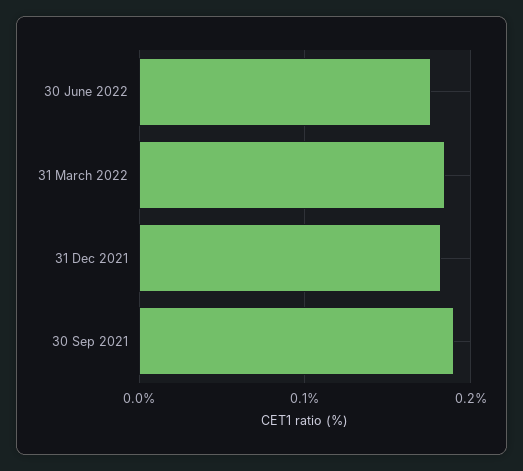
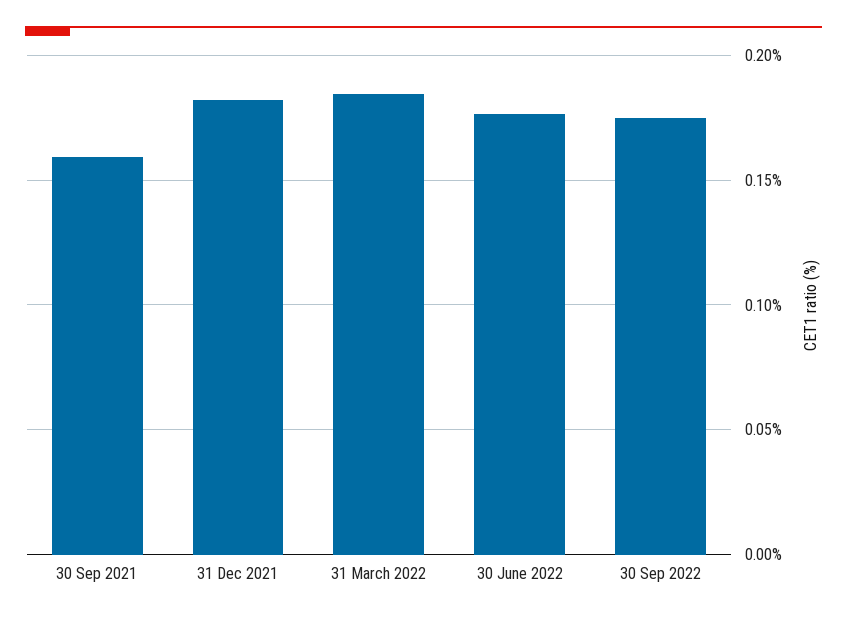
30 Sep 2021: 0.19 -> 0.16
30 Sep 2022: none -> 0.175

